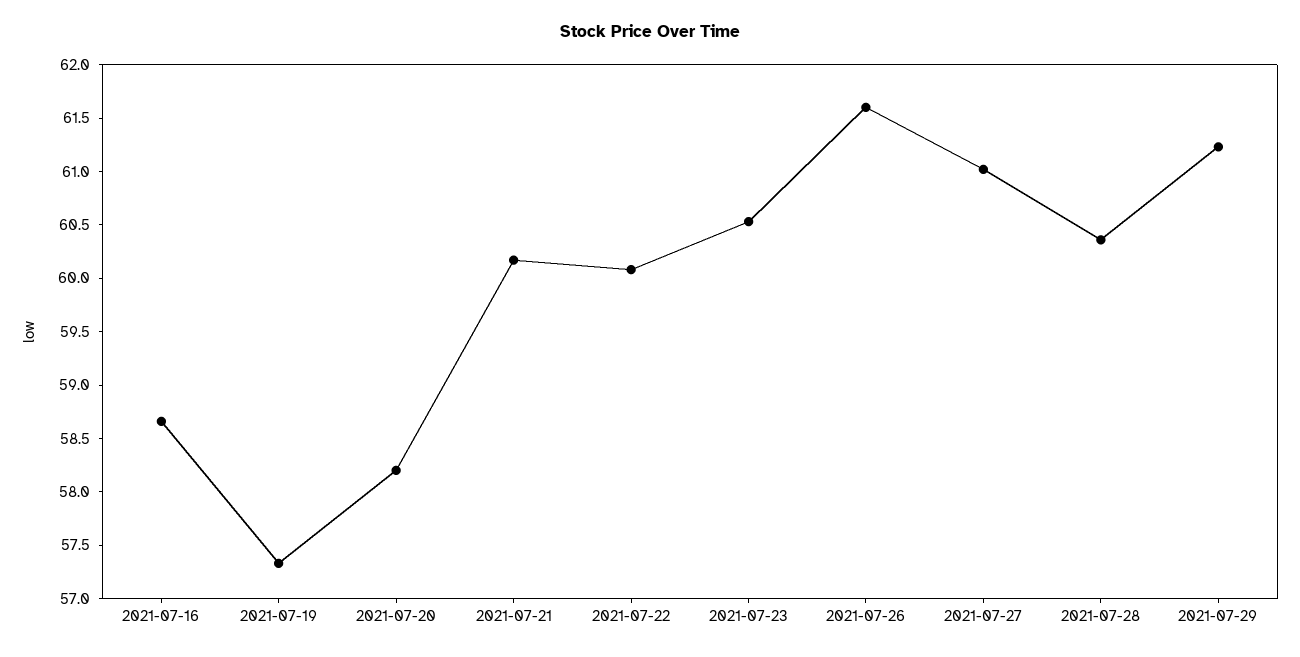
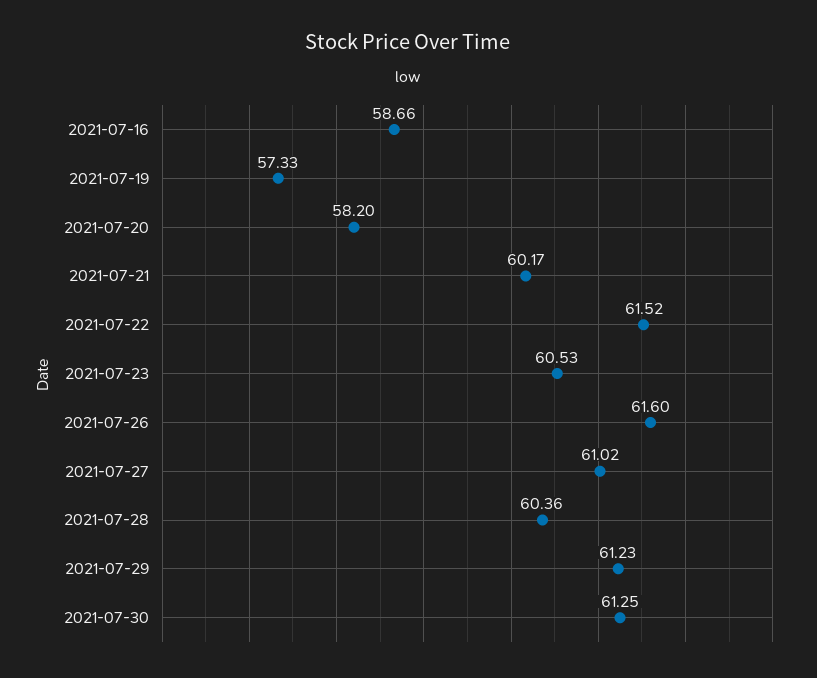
2021-07-22: 60.1 -> 61.52
2021-07-30: none -> 61.25

